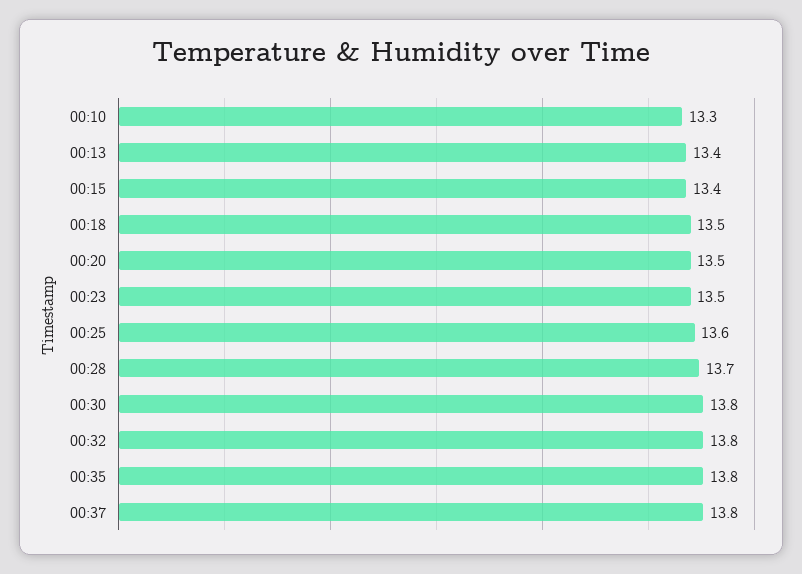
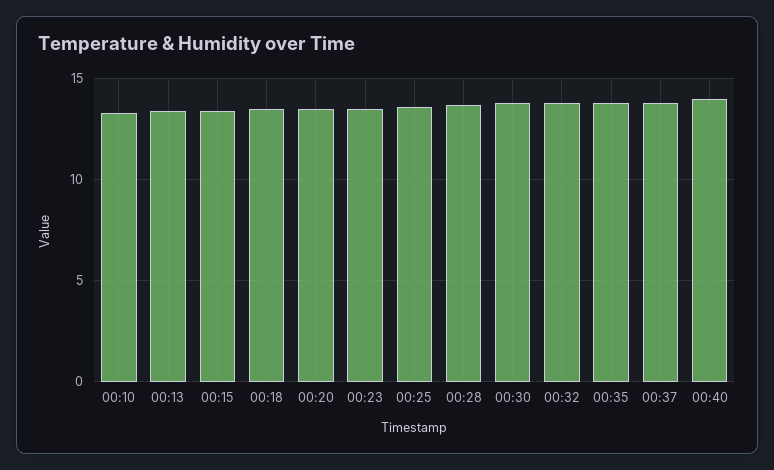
00:40: none -> 14

